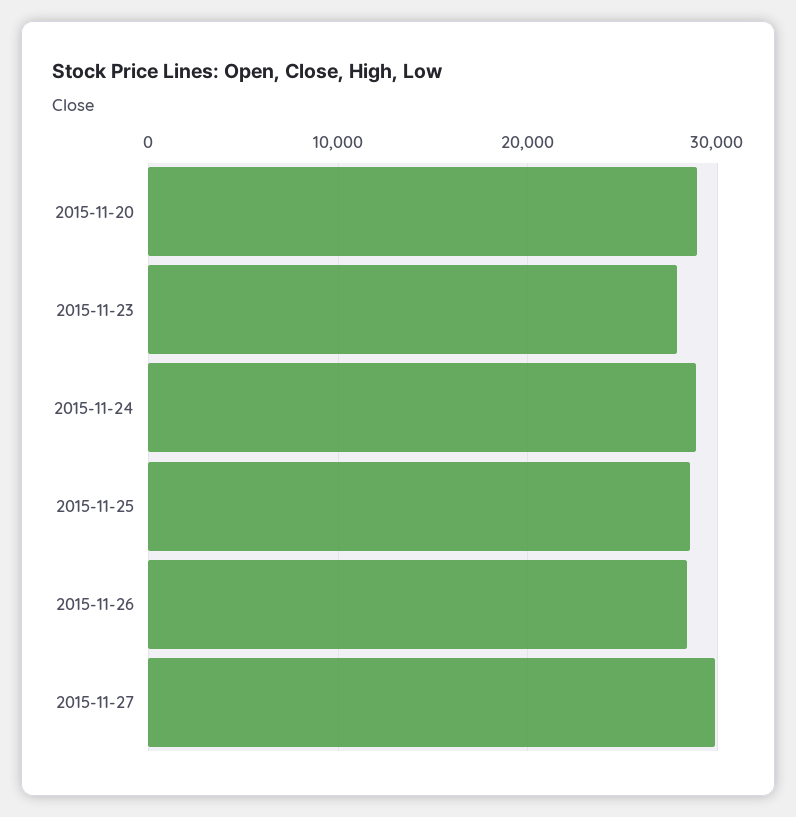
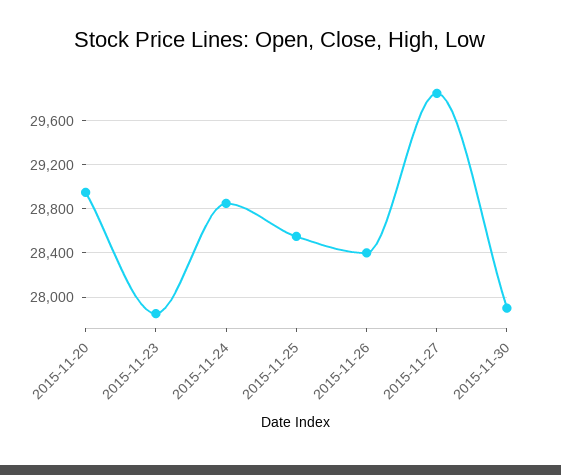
2015-11-30: none -> 27900

